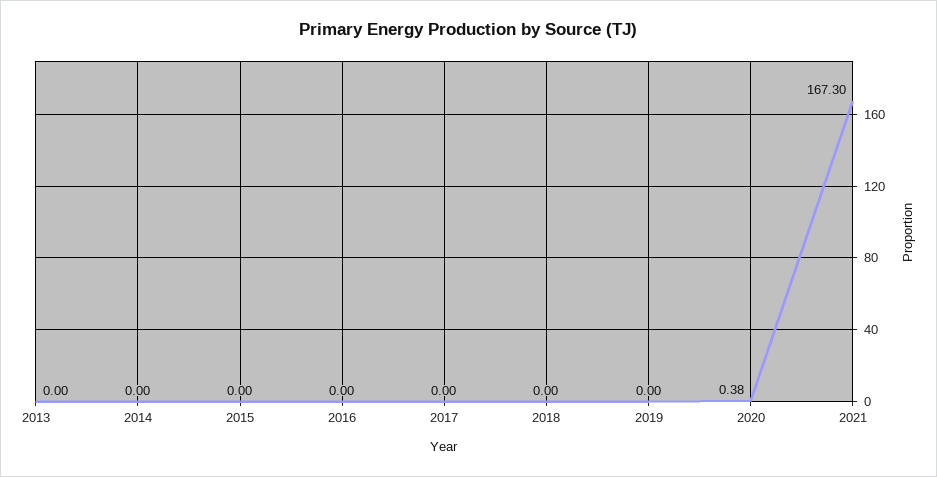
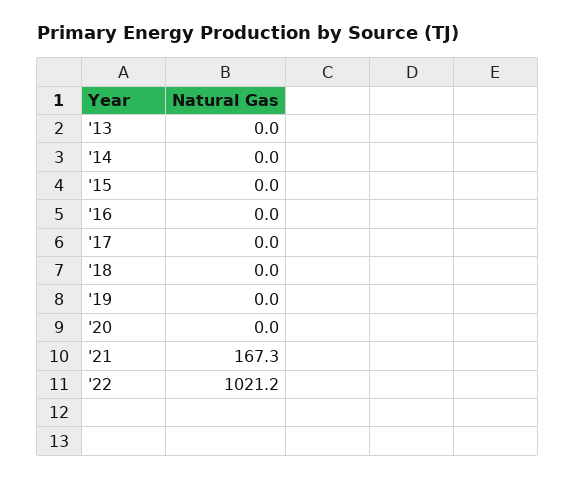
2020: 0.38 -> 0
'22: none -> 1021.2

